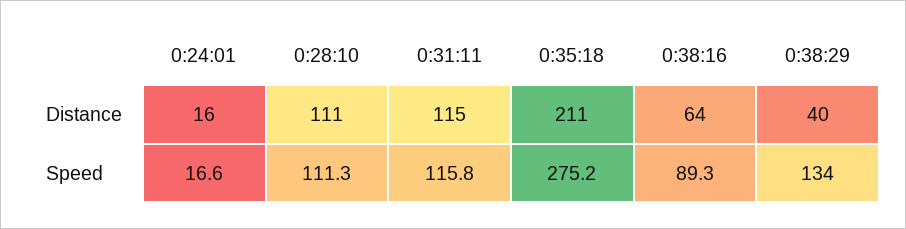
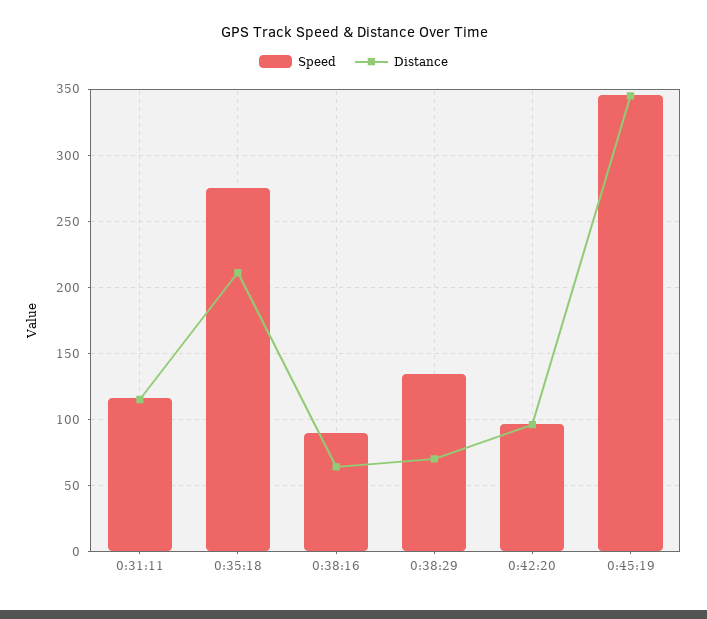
Distance, 0:24:01: 16 -> none
Distance, 0:28:10: 111 -> none
Distance, 0:38:29: 40 -> 70
Speed, 0:24:01: 16.6 -> none
Speed, 0:28:10: 111.3 -> none
Speed, 0:42:20: none -> 95
Distance, 0:42:20: none -> 95
Speed, 0:45:19: none -> 345
Distance, 0:45:19: none -> 345

